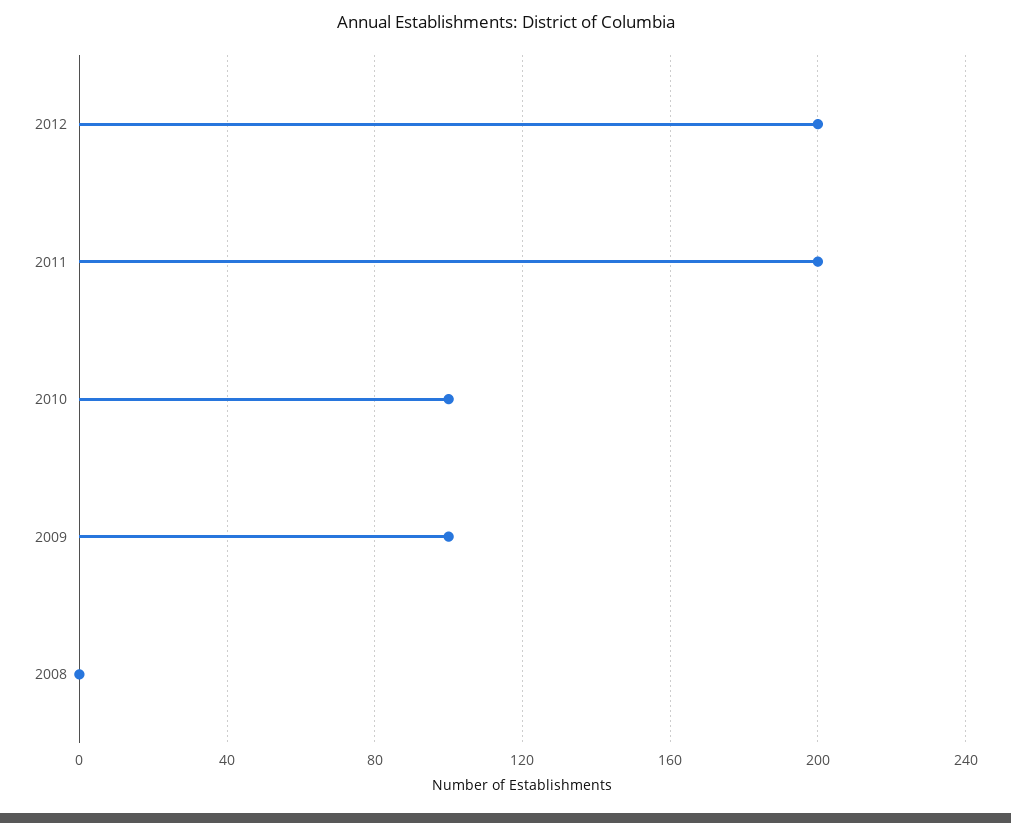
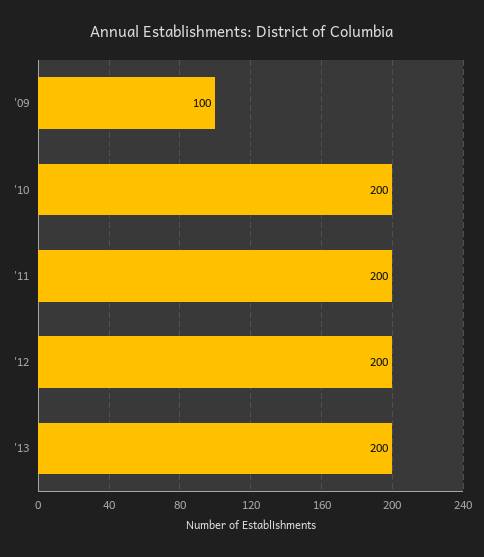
2010: 100 -> 200
2008: 0 -> none
'13: none -> 200

